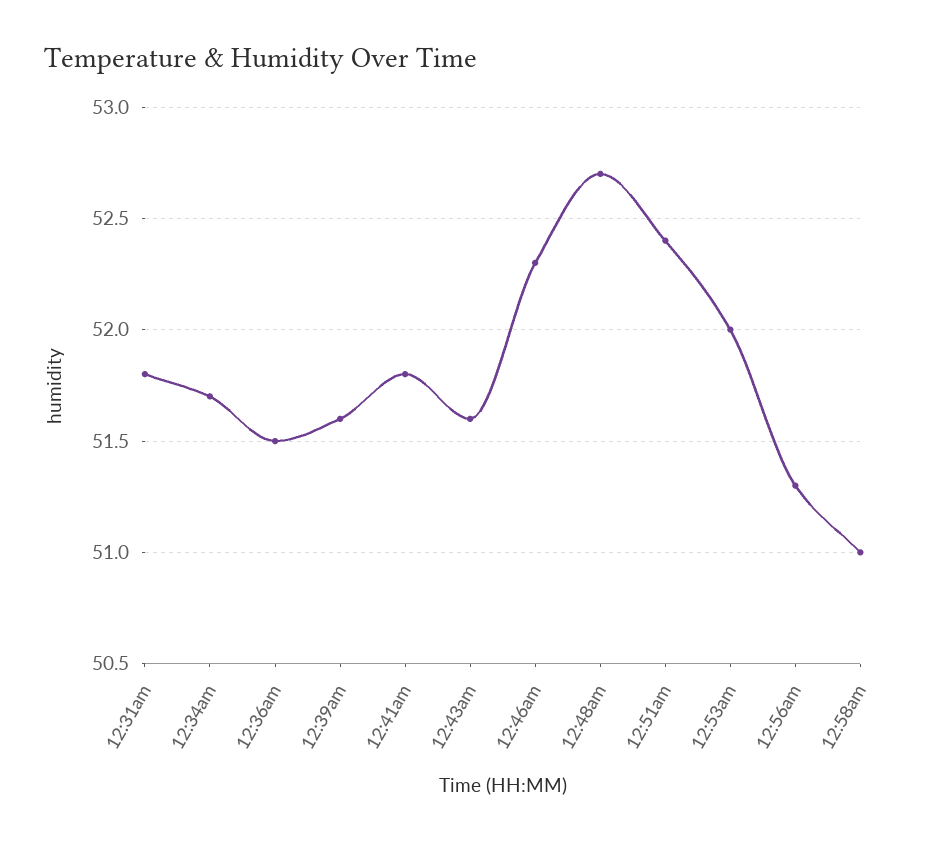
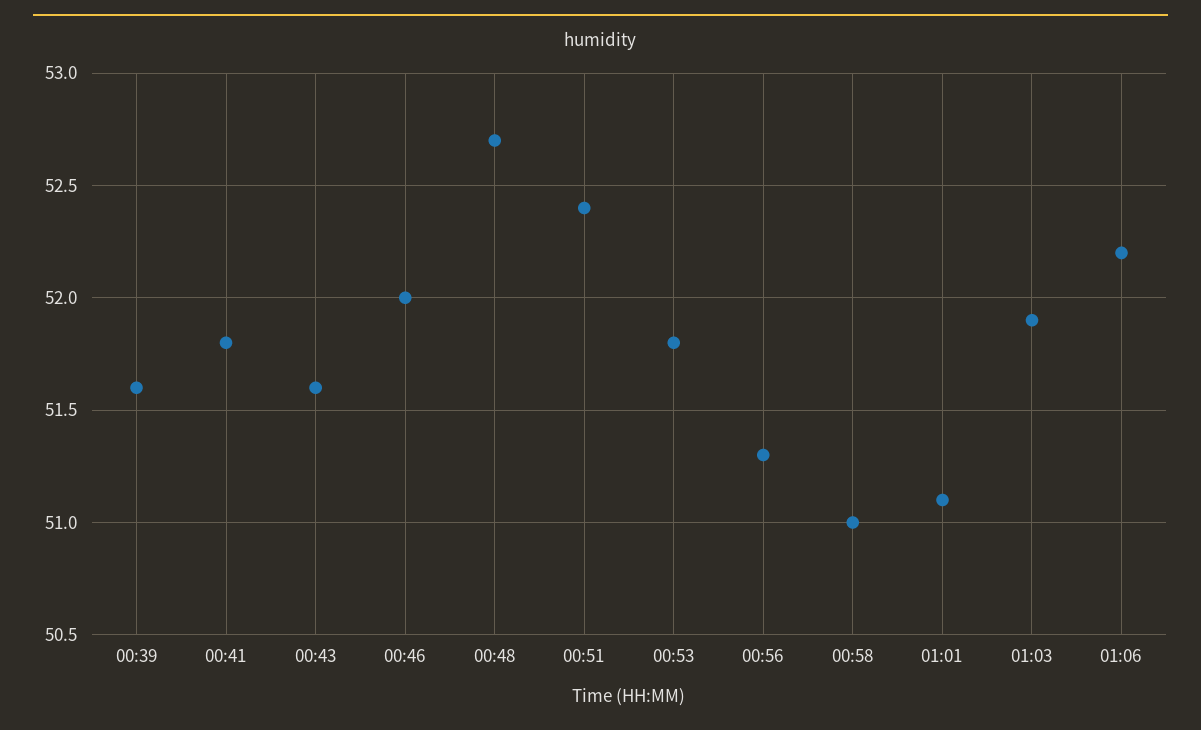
12:31am: 51.8 -> none
12:34am: 51.7 -> none
12:36am: 51.5 -> none
12:46am: 52.3 -> 52
12:53am: 52 -> 51.8
01:01: none -> 51.1
01:03: none -> 51.9
01:06: none -> 52.2

